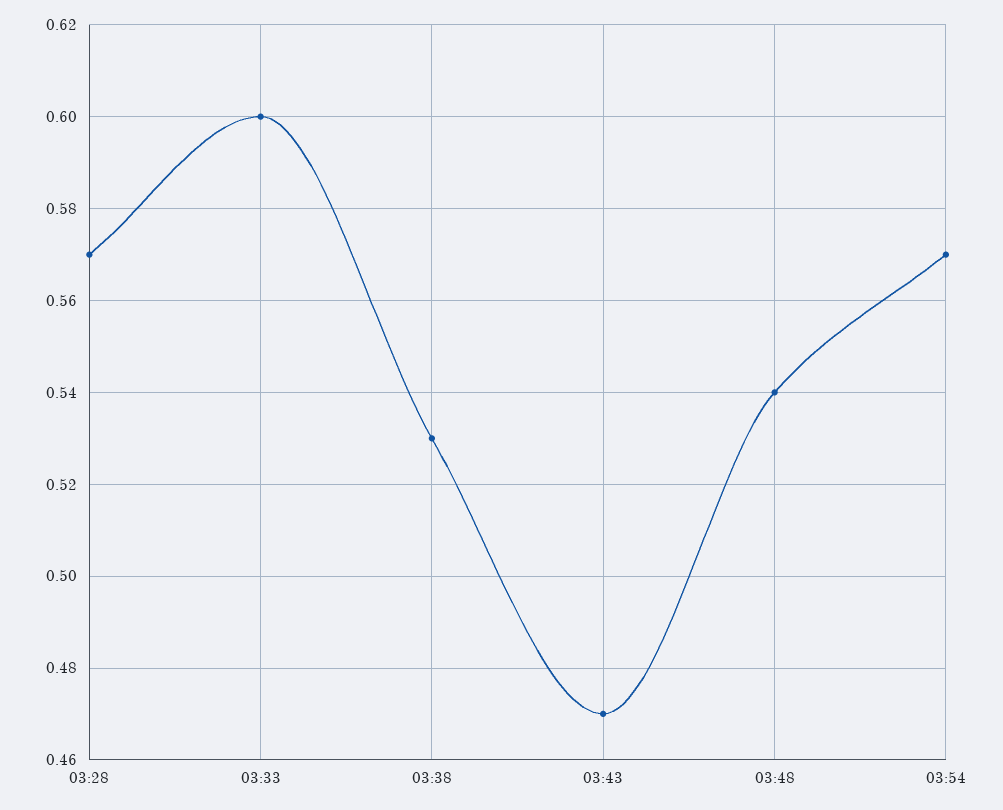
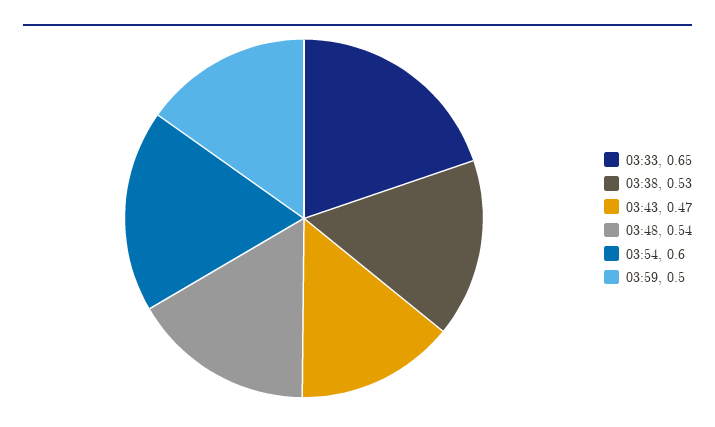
03:28: 0.57 -> none
03:33: 0.6 -> 0.65
03:54: 0.57 -> 0.6
03:59: none -> 0.5

